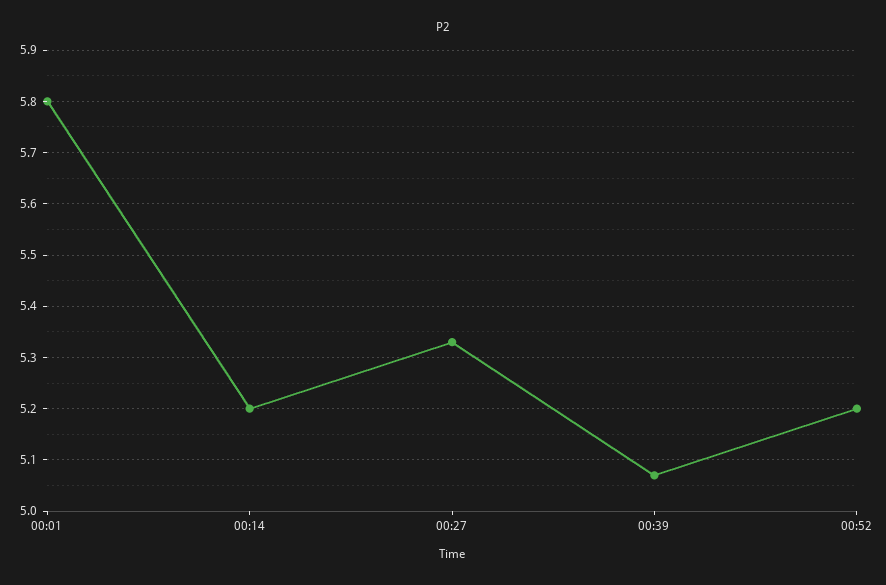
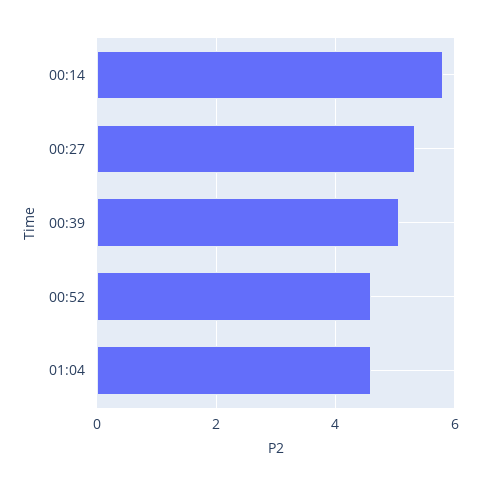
00:01: 5.8 -> none
00:14: 5.2 -> 5.8
00:52: 5.2 -> 4.6
01:04: none -> 4.6

